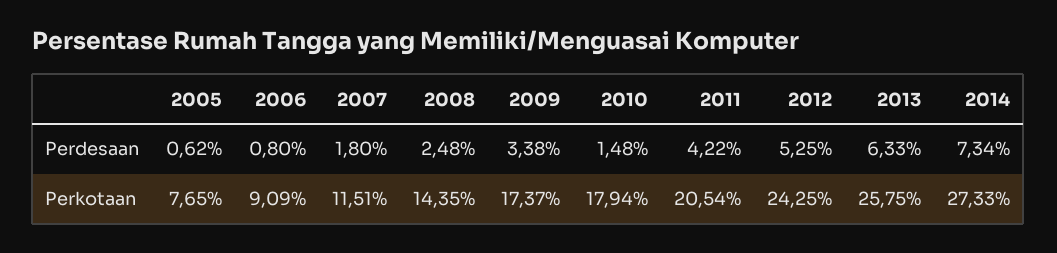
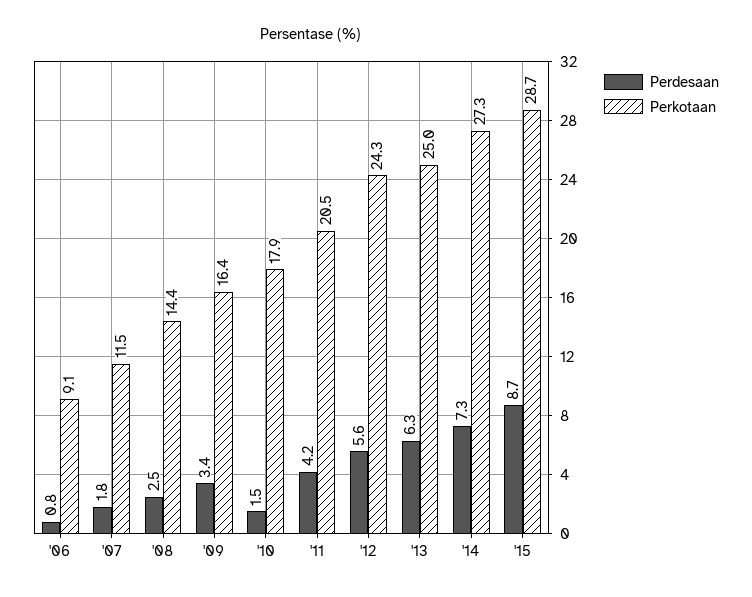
Perdesaan, 2005: 0.62 -> none
Perdesaan, 2012: 5.25 -> 5.6
Perkotaan, 2005: 7.65 -> none
Perkotaan, 2009: 17.37 -> 16.4
Perkotaan, 2013: 25.75 -> 25
Perdesaan, '15: none -> 8.7
Perkotaan, '15: none -> 28.7

